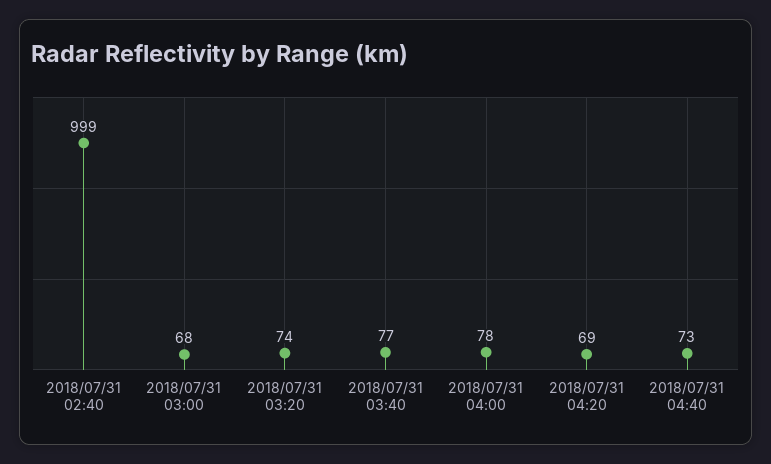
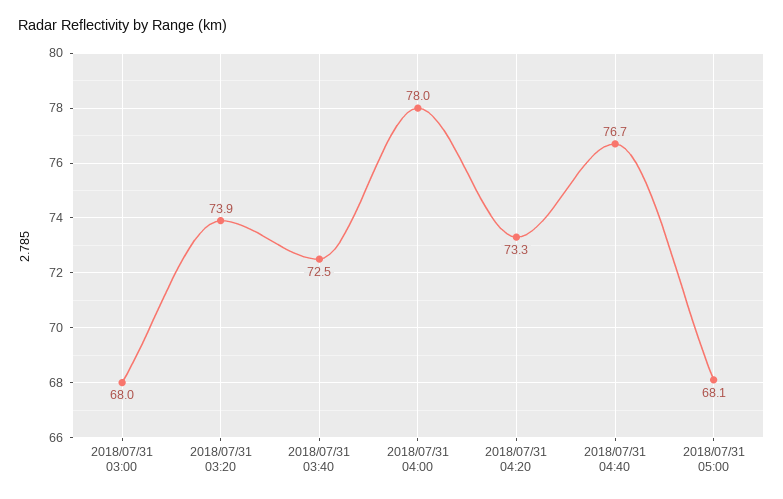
2018/07/31 02:40: 999 -> none
2018/07/31 03:40: 77 -> 72.5
2018/07/31 04:20: 69 -> 73.3
2018/07/31 04:40: 73 -> 76.7
2018/07/31 05:00: none -> 68.1

